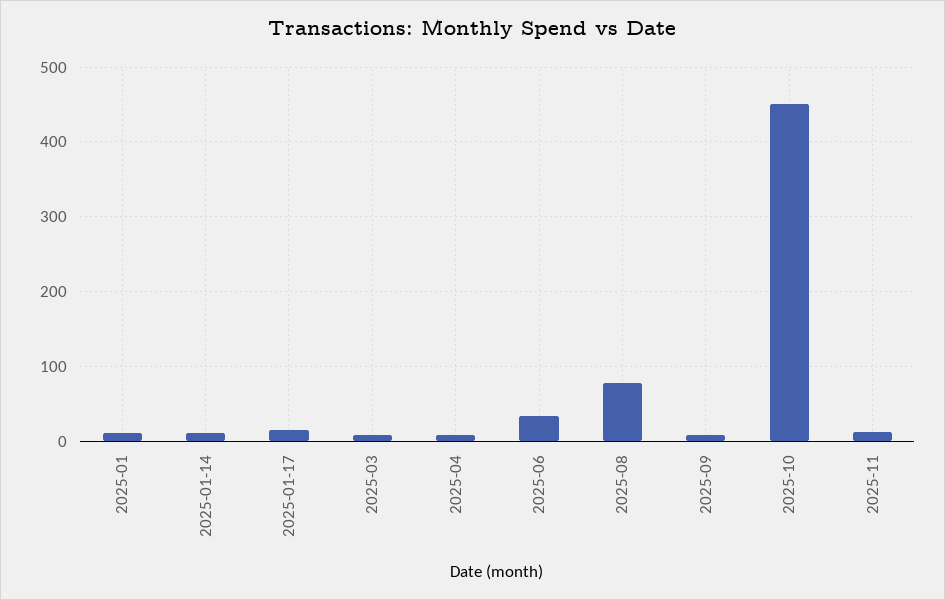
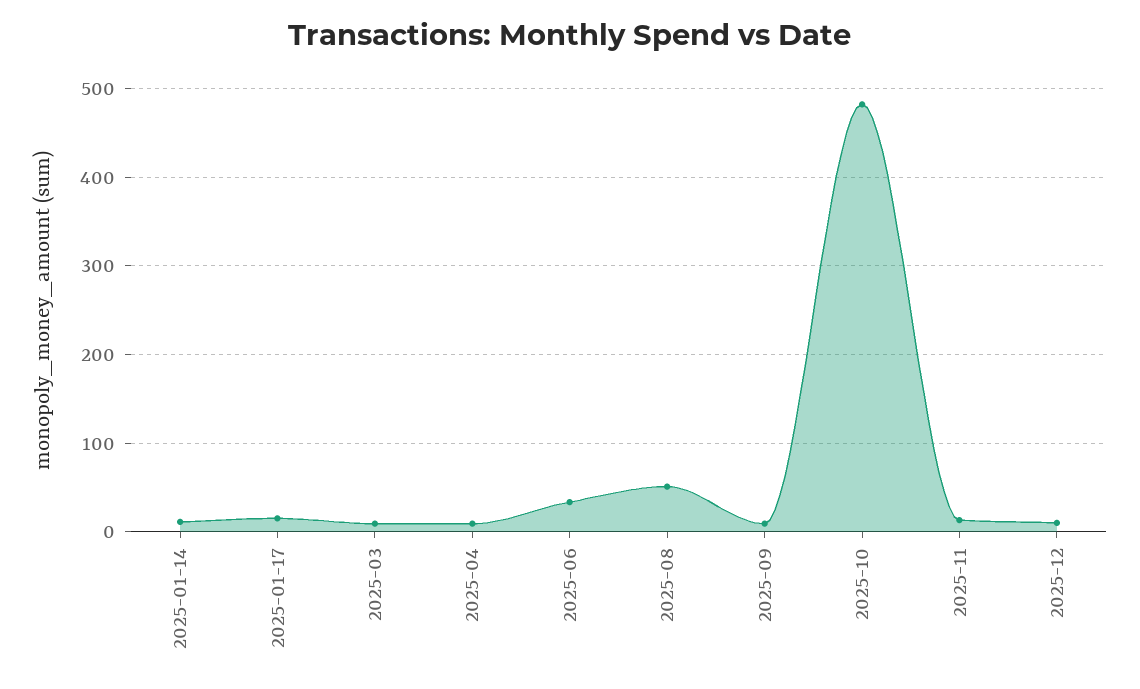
2025-01: 10 -> none
2025-08: 80 -> 50
2025-10: 450 -> 480
2025-12: none -> 10

